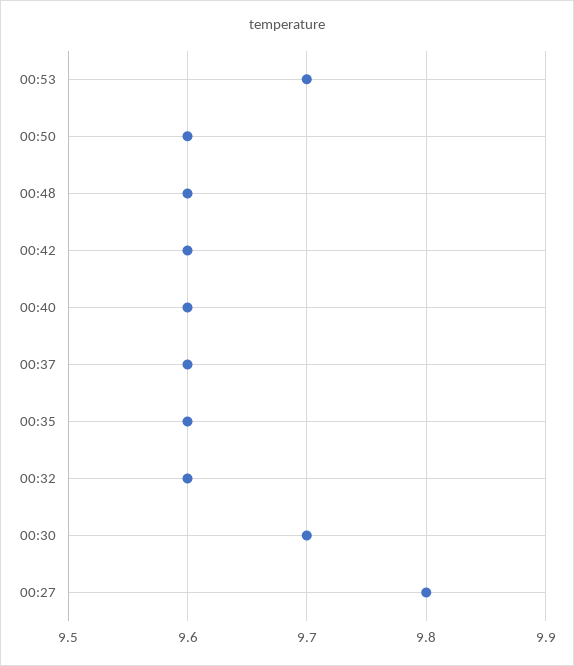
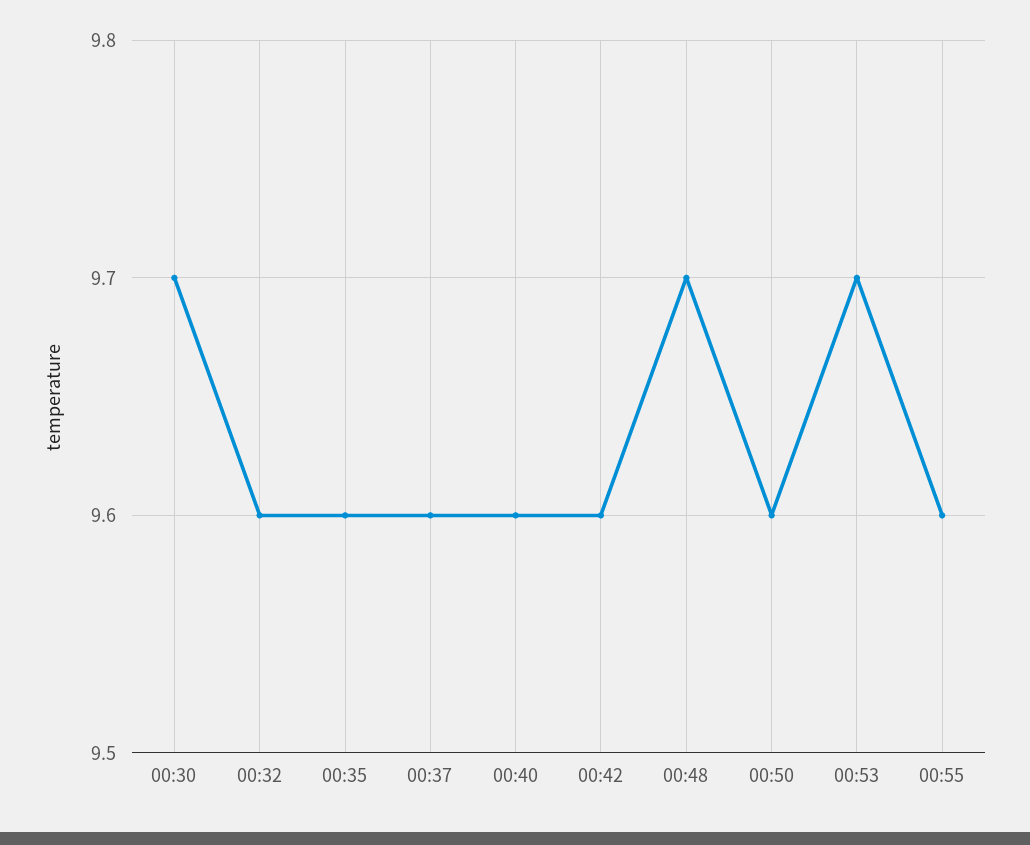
00:48: 9.6 -> 9.7
00:27: 9.8 -> none
00:55: none -> 9.6

